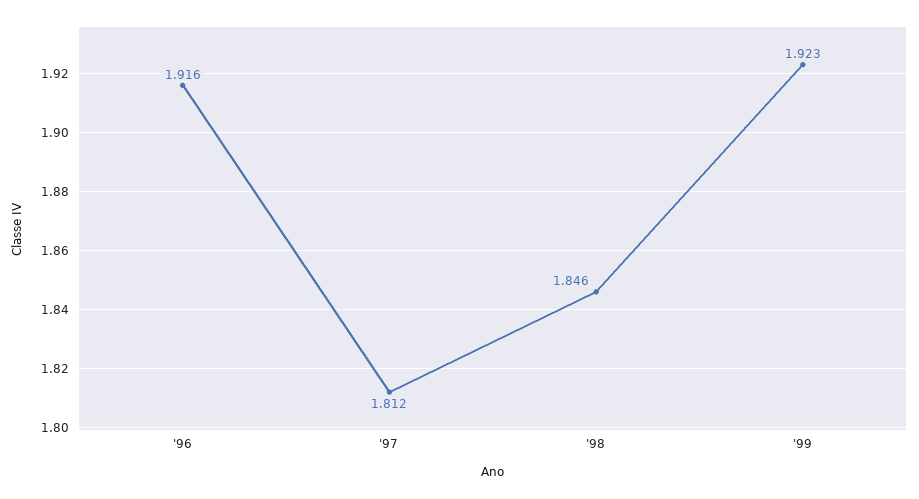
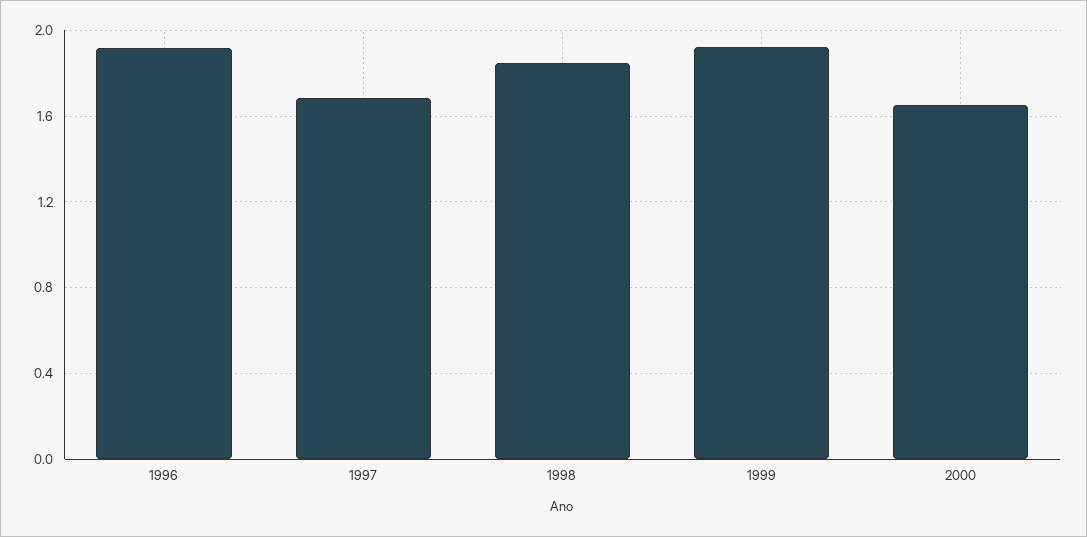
'97: 1.812 -> 1.7
2000: none -> 1.65

